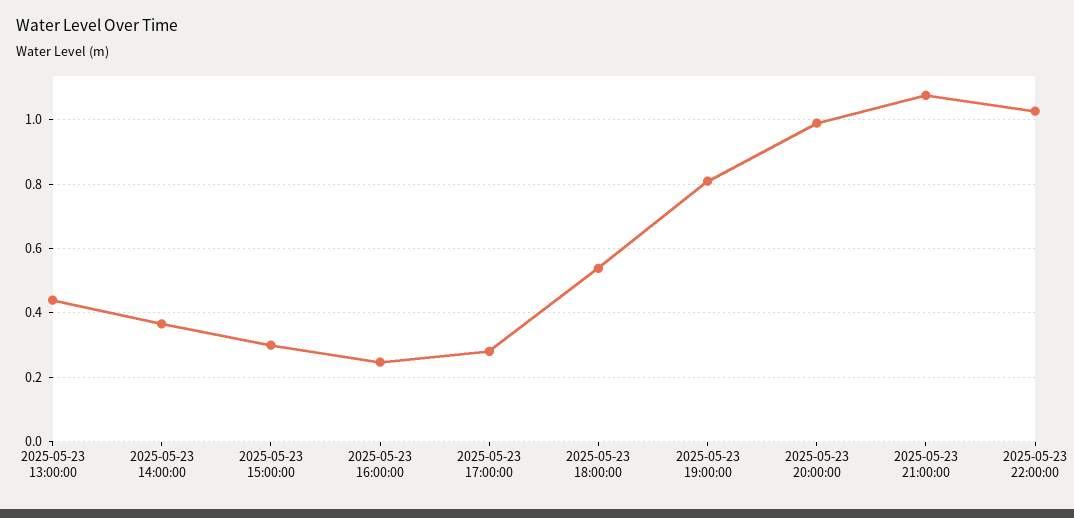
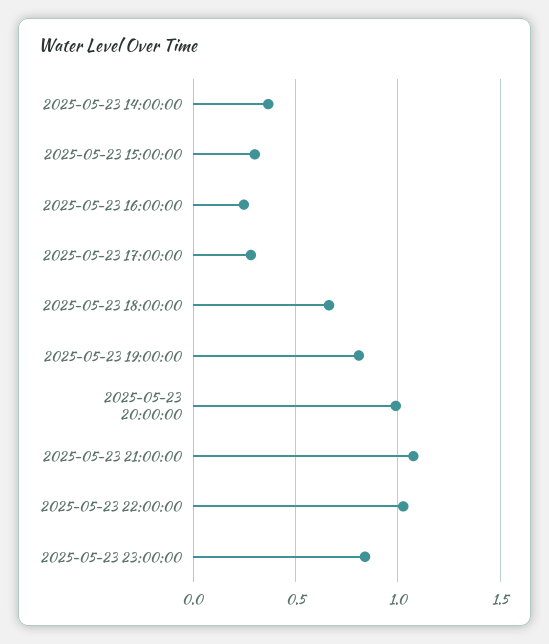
2025-05-23 13:00:00: 0.44 -> none
2025-05-23 18:00:00: 0.54 -> 0.65
2025-05-23 23:00:00: none -> 0.85

